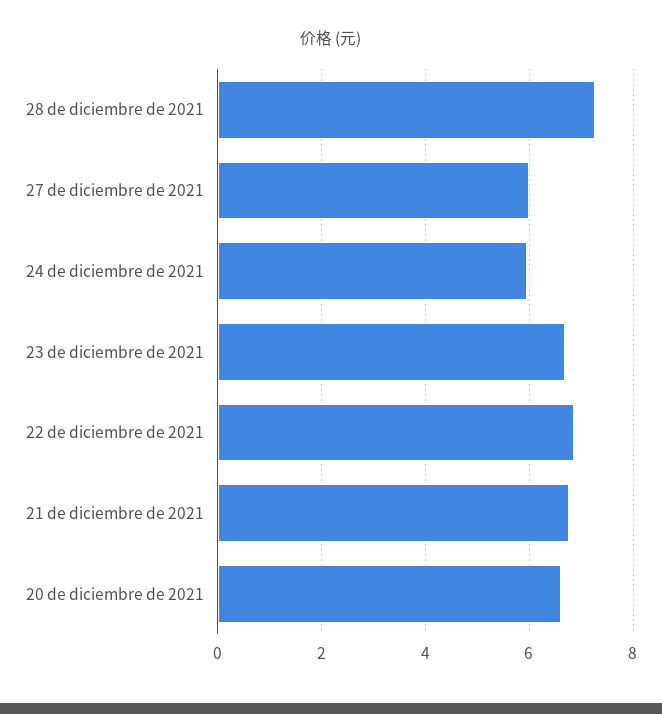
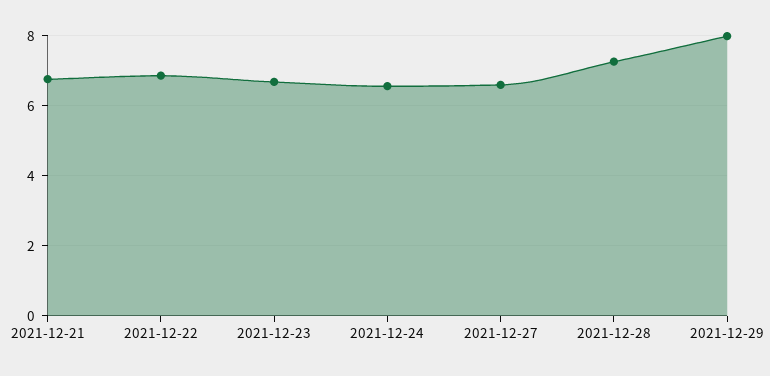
27 de diciembre de 2021: 6 -> 6.6
24 de diciembre de 2021: 6 -> 6.6
20 de diciembre de 2021: 6.6 -> none
2021-12-29: none -> 8

